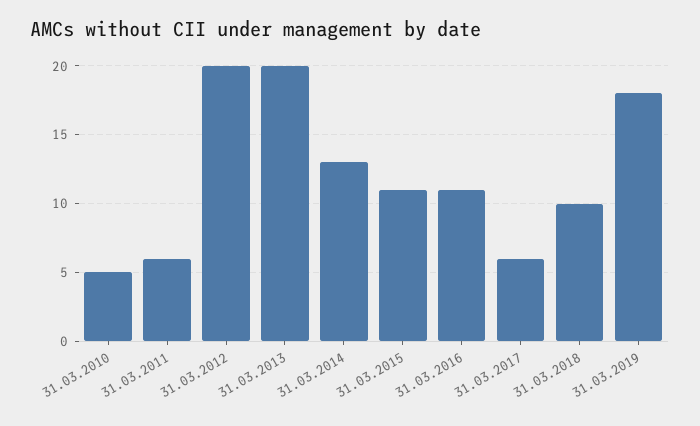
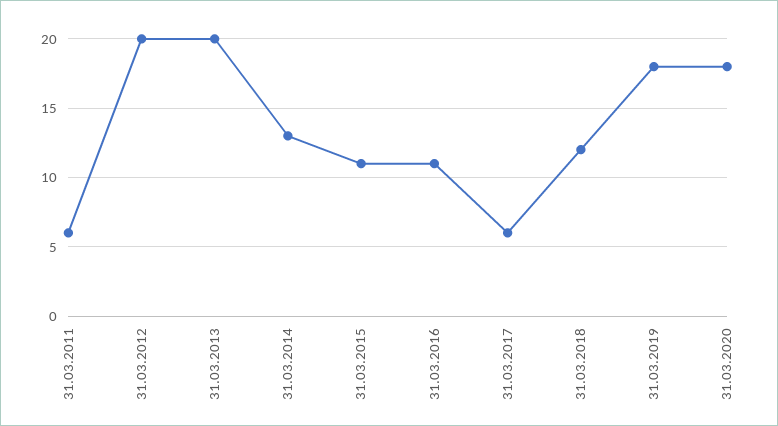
31.03.2010: 5 -> none
31.03.2018: 10 -> 12
31.03.2020: none -> 18

